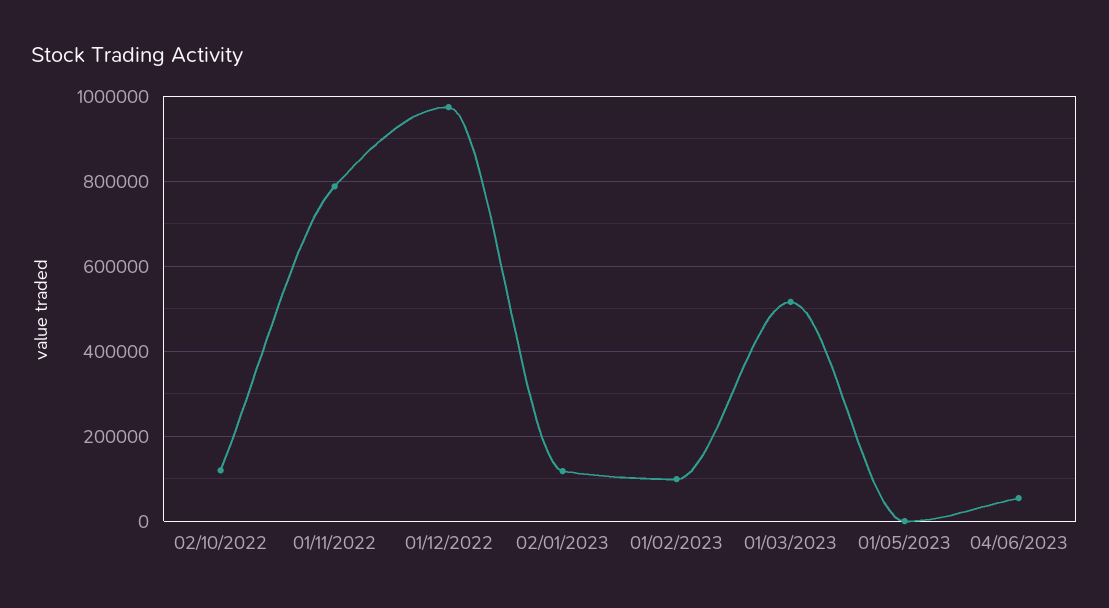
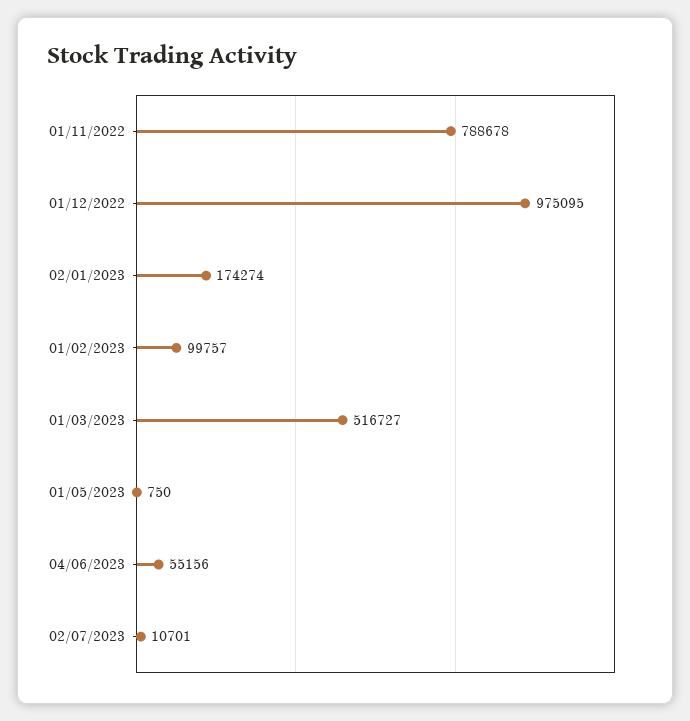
02/10/2022: 120000 -> none
02/01/2023: 120000 -> 174274
02/07/2023: none -> 10701

